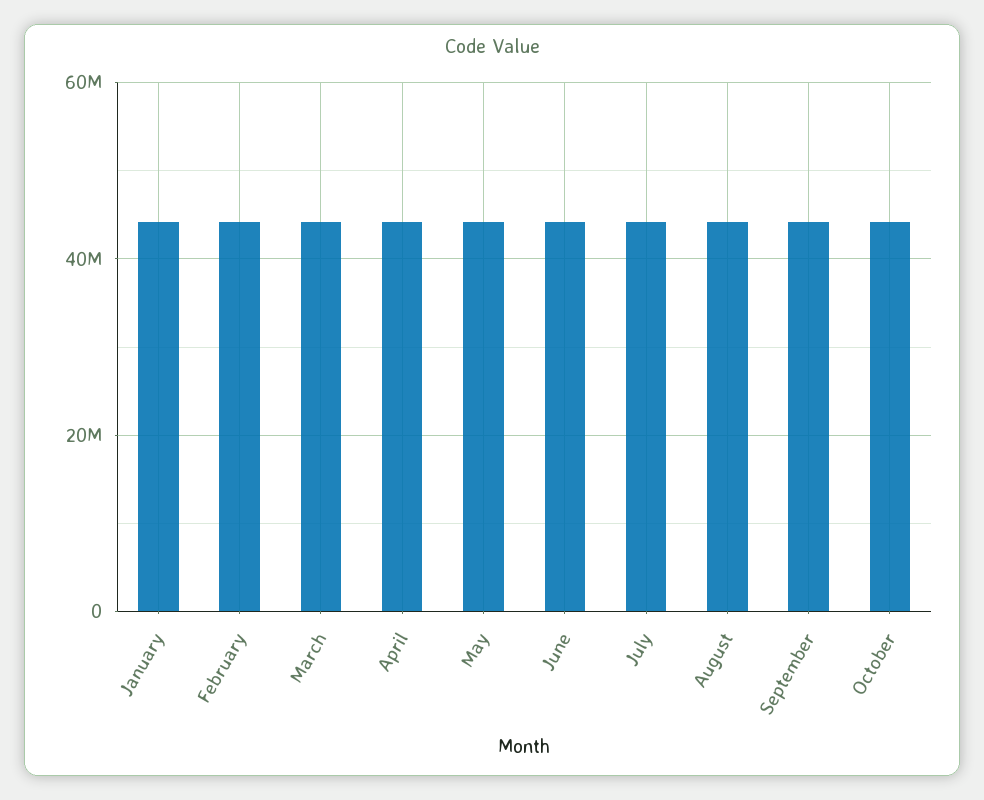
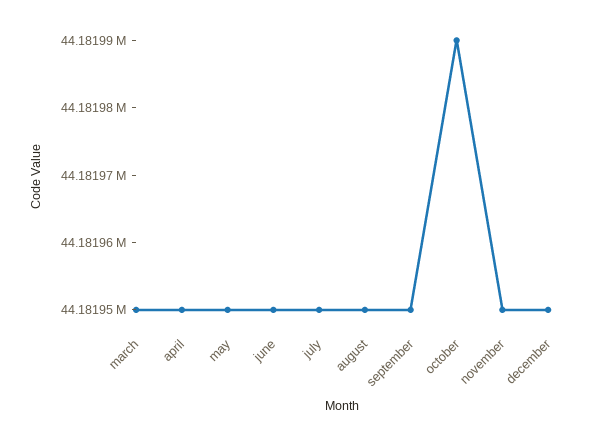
January: 44000000 -> none
February: 44000000 -> none
november: none -> 44181950
december: none -> 44181950

